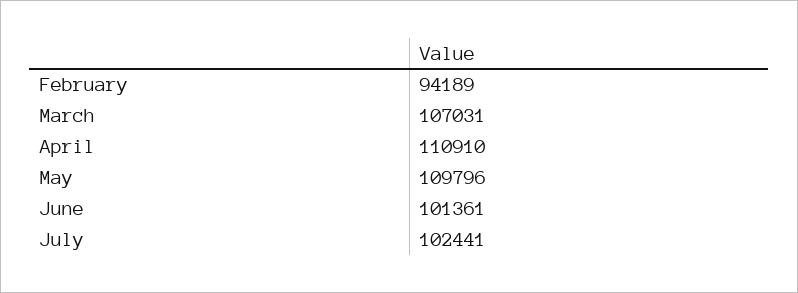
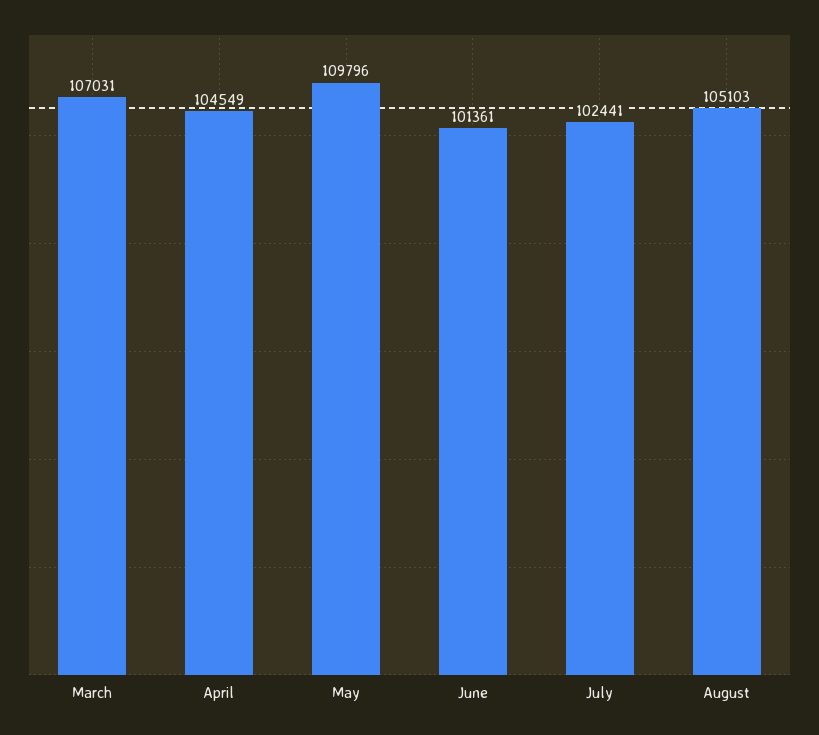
February: 94189 -> none
April: 110910 -> 104549
August: none -> 105103

